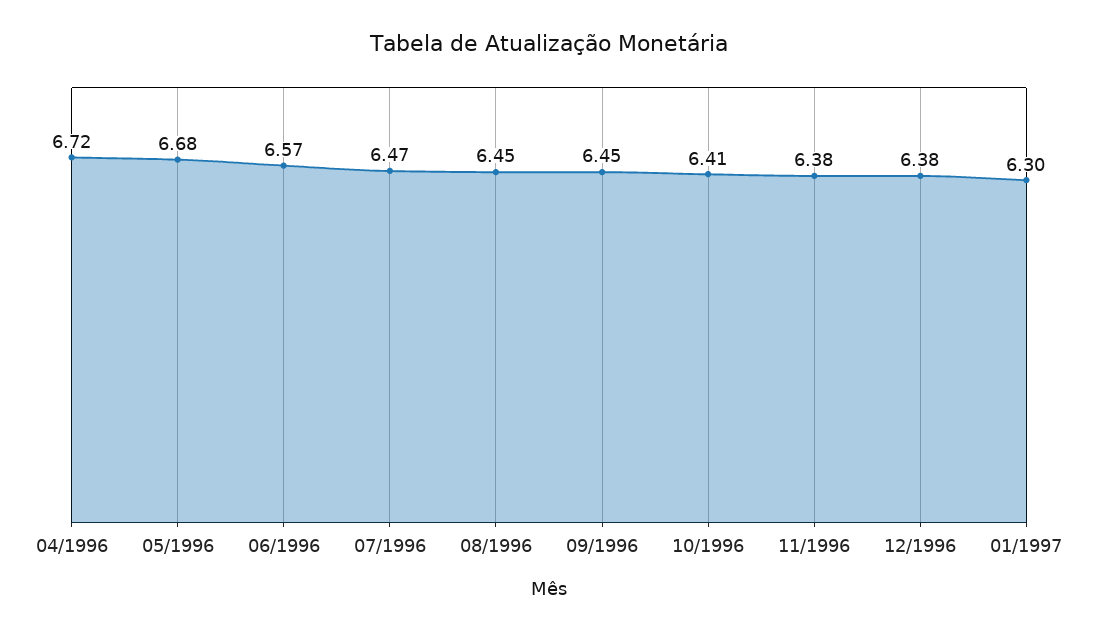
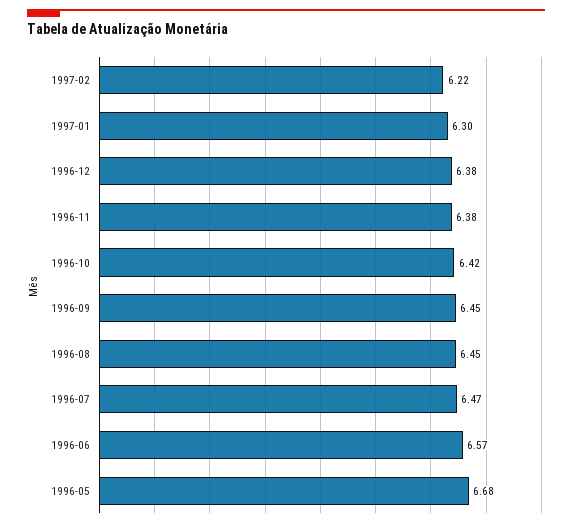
04/1996: 6.72 -> none
10/1996: 6.41 -> 6.42
1997-02: none -> 6.22

